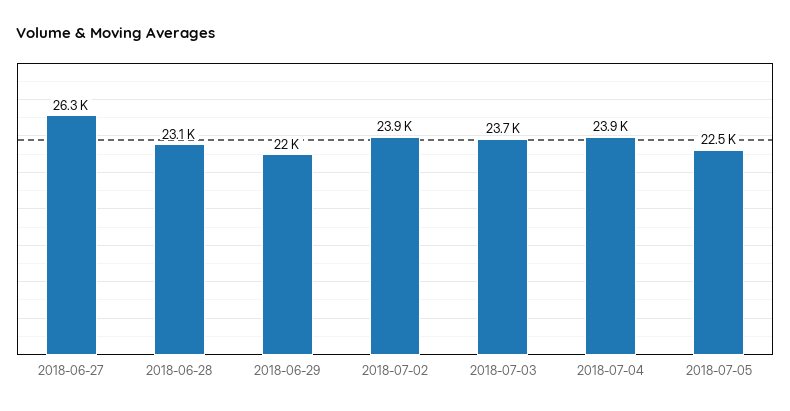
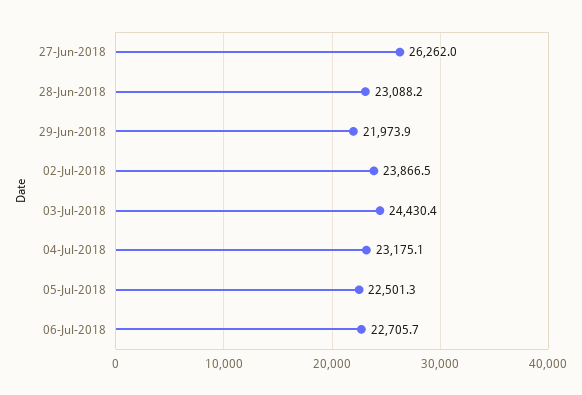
2018-07-03: 23700 -> 24430.4
2018-07-04: 23900 -> 23175.1
06-Jul-2018: none -> 22705.7

